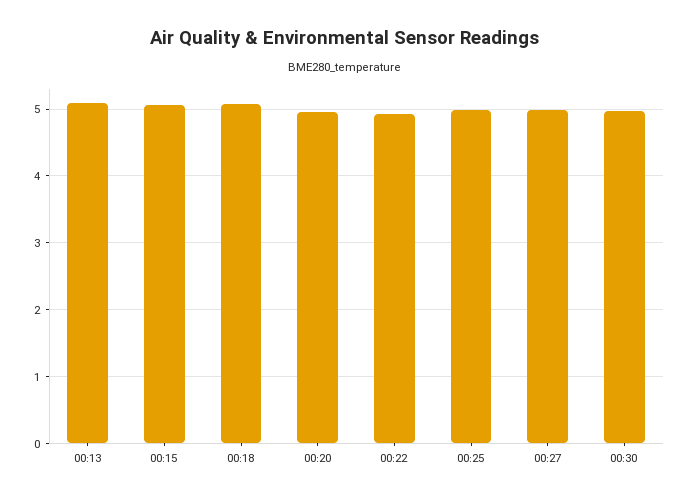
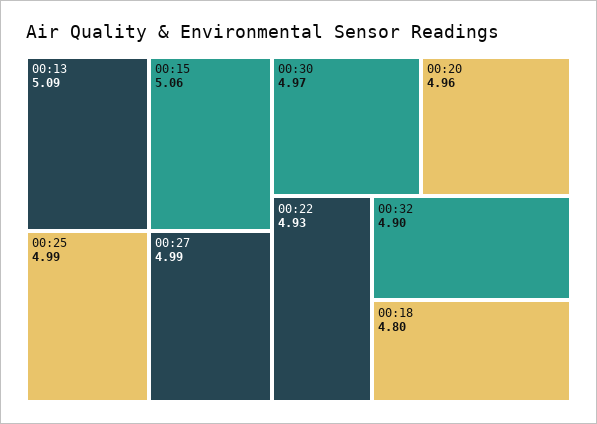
00:18: 5.1 -> 4.8
00:32: none -> 4.9

